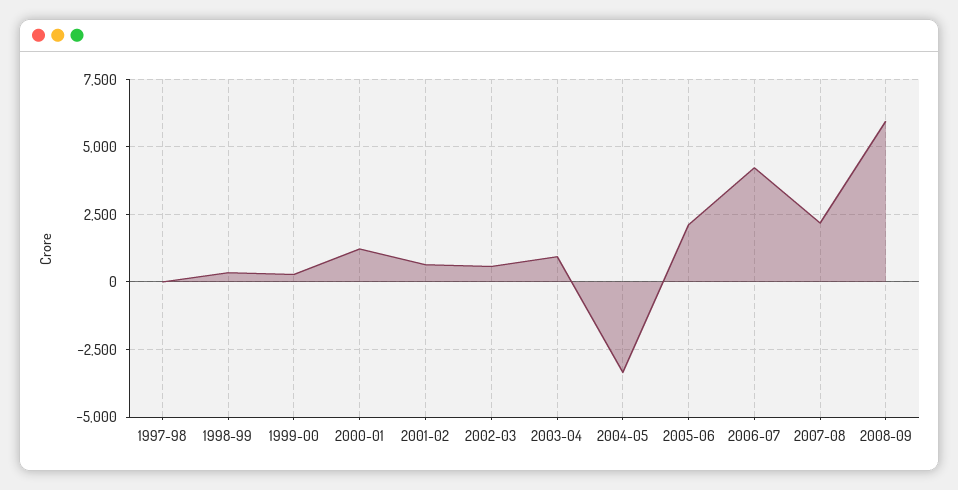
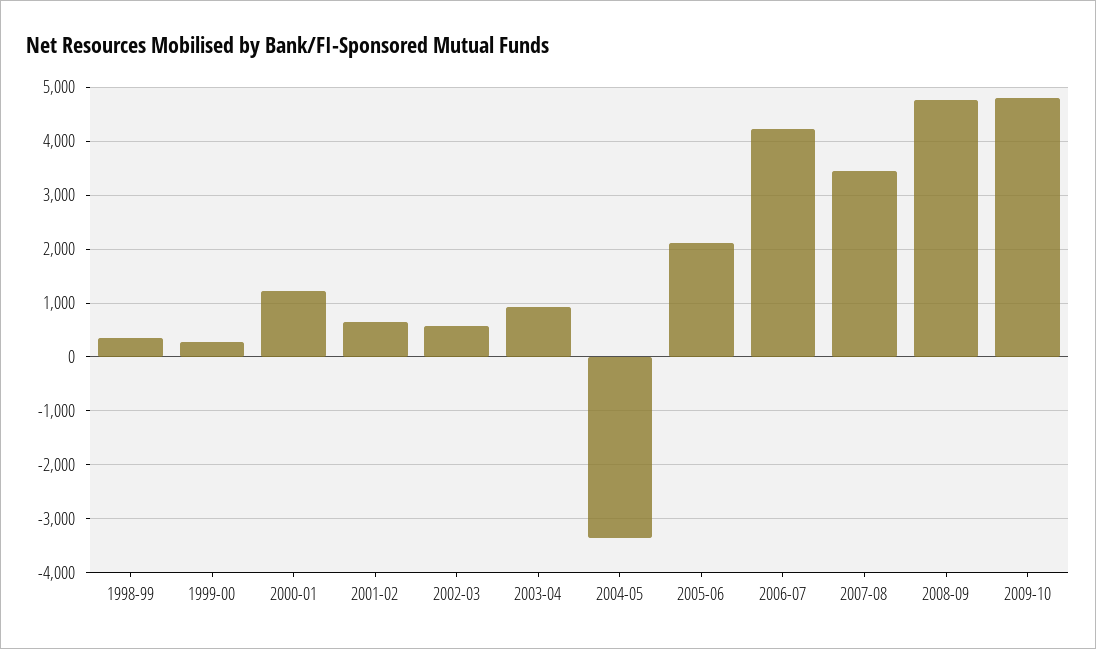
1997-98: 0 -> none
2007-08: 2250 -> 3400
2008-09: 6000 -> 4800
2009-10: none -> 4800

